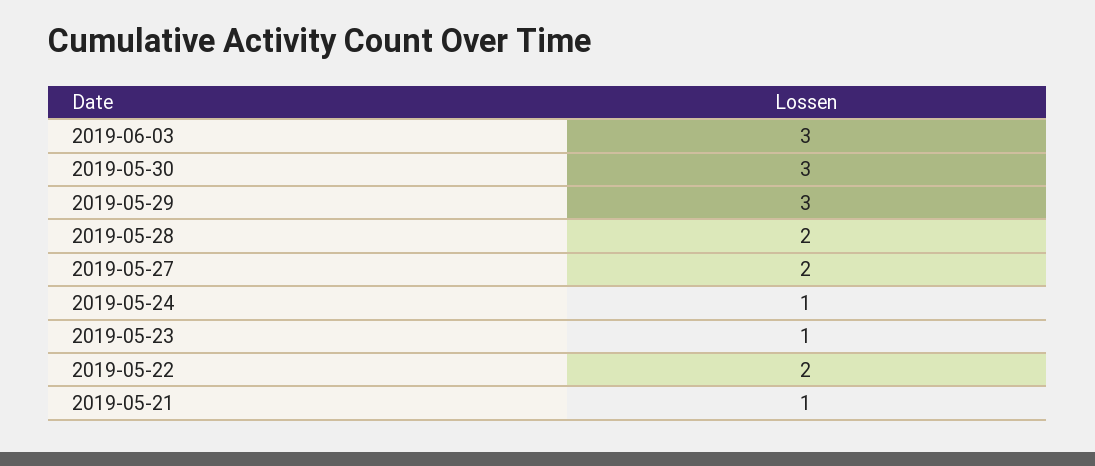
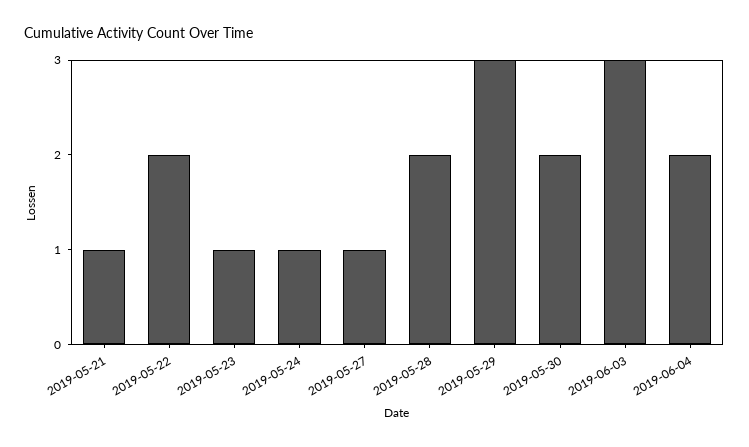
2019-05-30: 3 -> 2
2019-05-27: 2 -> 1
2019-06-04: none -> 2

